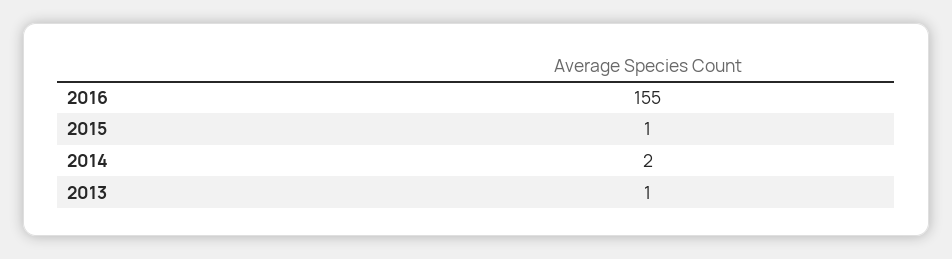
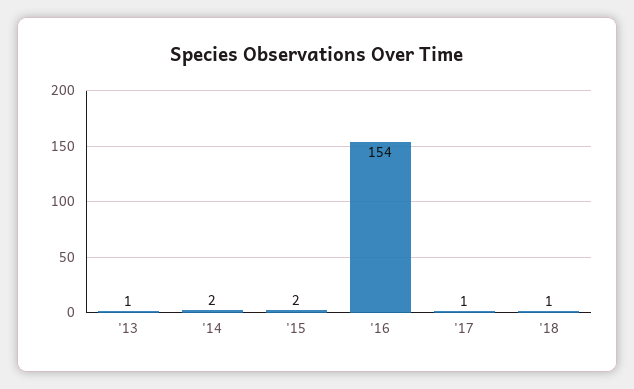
2016: 155 -> 154
2015: 1 -> 2
'17: none -> 1
'18: none -> 1

